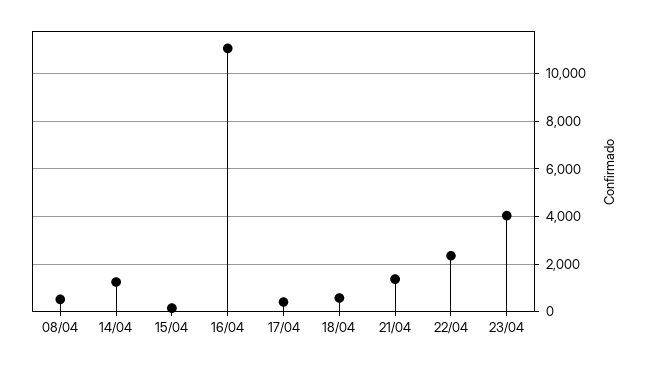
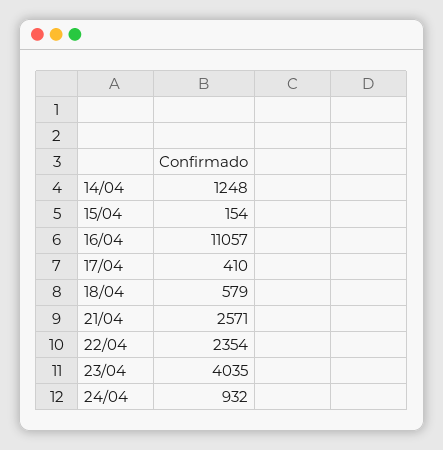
08/04: 500 -> none
21/04: 1500 -> 2571
24/04: none -> 932

